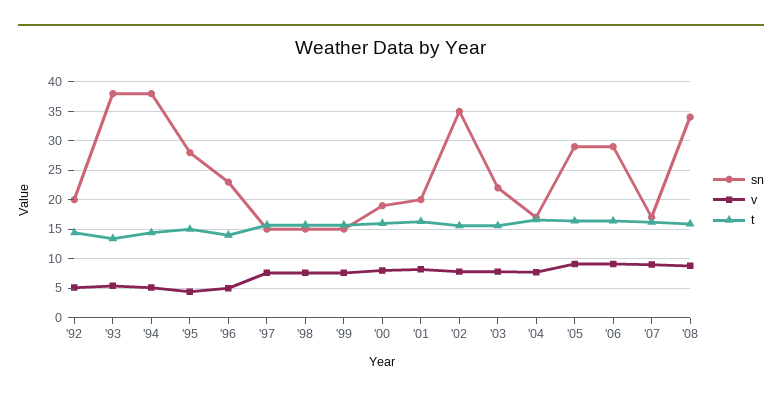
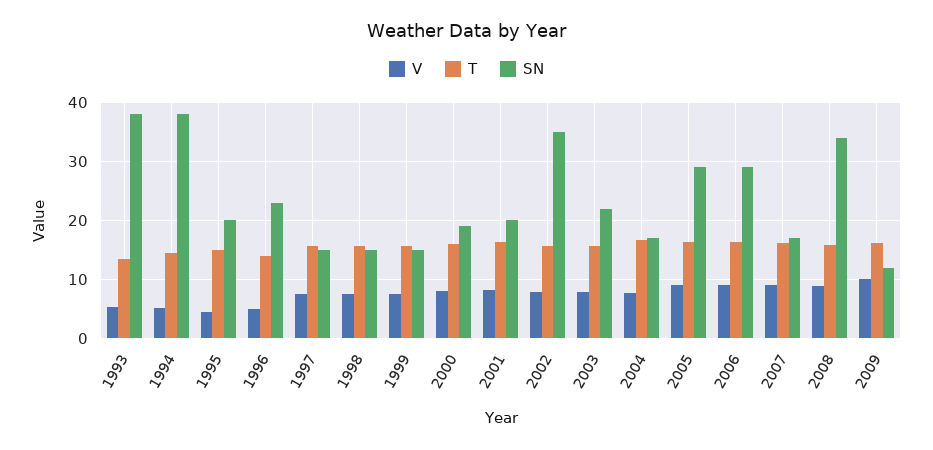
sn, '92: 20 -> none
v, '92: 5 -> none
t, '92: 15 -> none
sn, '95: 27.5 -> 20
v, 2009: none -> 10
t, 2009: none -> 16
sn, 2009: none -> 12

